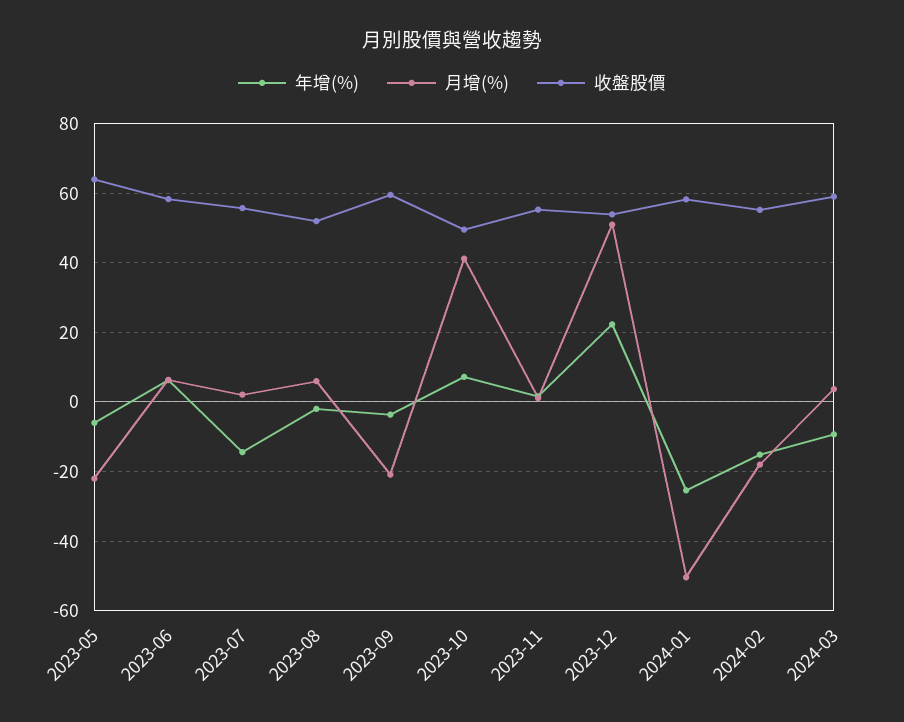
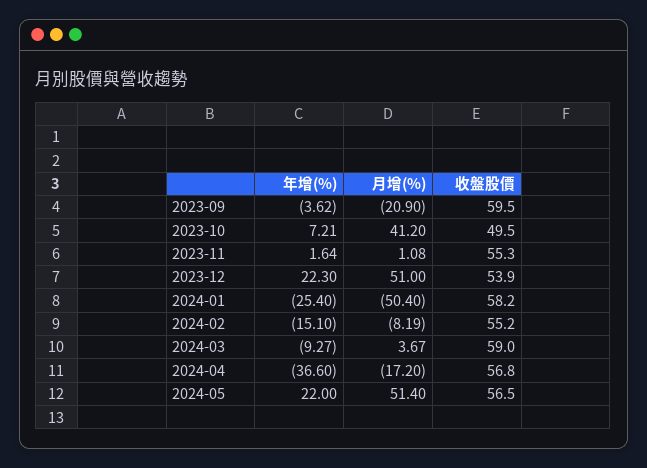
年增(%), 2023-05: -6 -> none
月增(%), 2023-05: -22 -> none
收盤股價, 2023-05: 64 -> none
年增(%), 2023-06: 6 -> none
月增(%), 2023-06: 6 -> none
收盤股價, 2023-06: 58 -> none
年增(%), 2023-07: -14 -> none
月增(%), 2023-07: 2 -> none
收盤股價, 2023-07: 56 -> none
年增(%), 2023-08: -2 -> none
月增(%), 2023-08: 6 -> none
收盤股價, 2023-08: 52 -> none
月增(%), 2024-02: -18 -> -8.19
年增(%), 2024-04: none -> -36.6
月增(%), 2024-04: none -> -17.2
收盤股價, 2024-04: none -> 56.8
年增(%), 2024-05: none -> 22
月增(%), 2024-05: none -> 51.4
收盤股價, 2024-05: none -> 56.5

